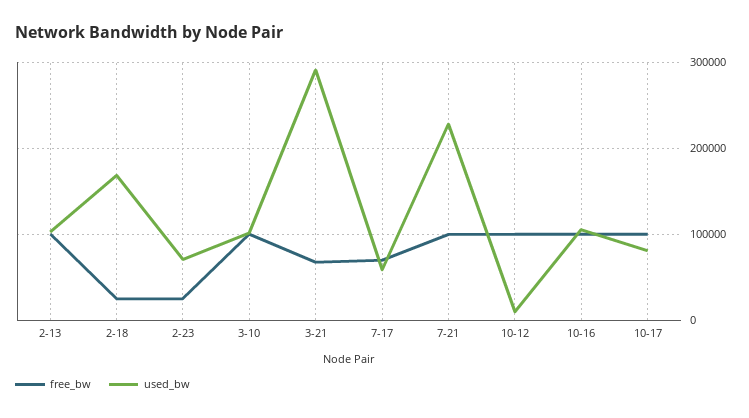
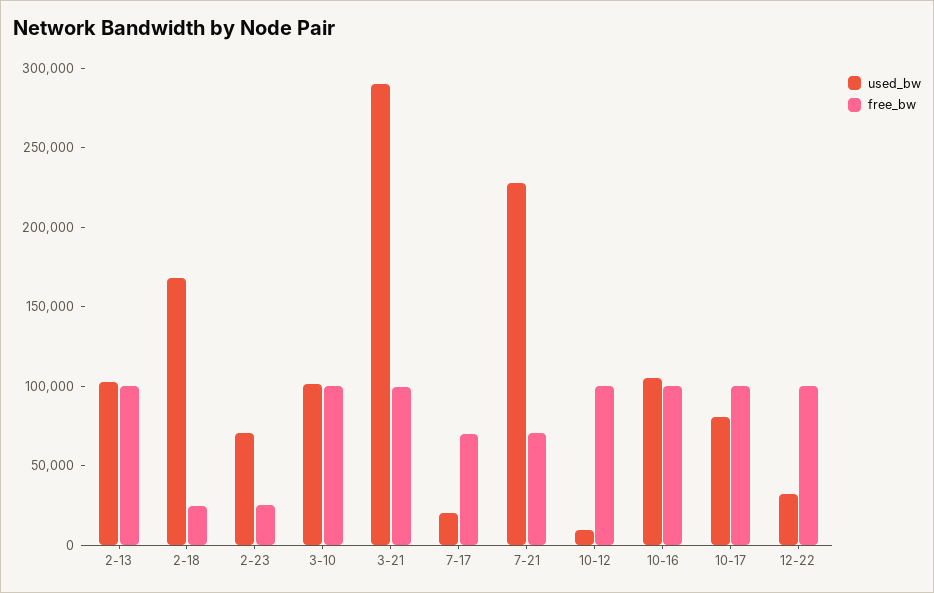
free_bw, 3-21: 70000 -> 100000
used_bw, 7-17: 60000 -> 20000
free_bw, 7-21: 100000 -> 70000
used_bw, 12-22: none -> 30000
free_bw, 12-22: none -> 100000

